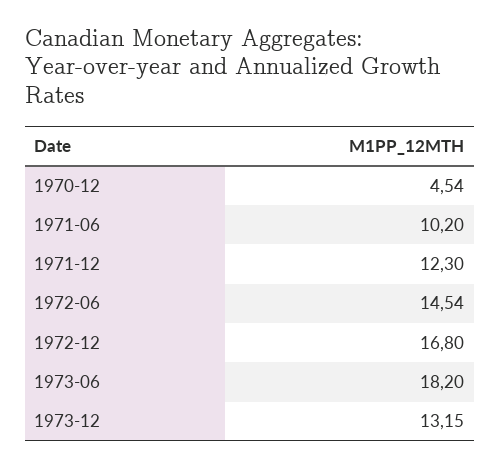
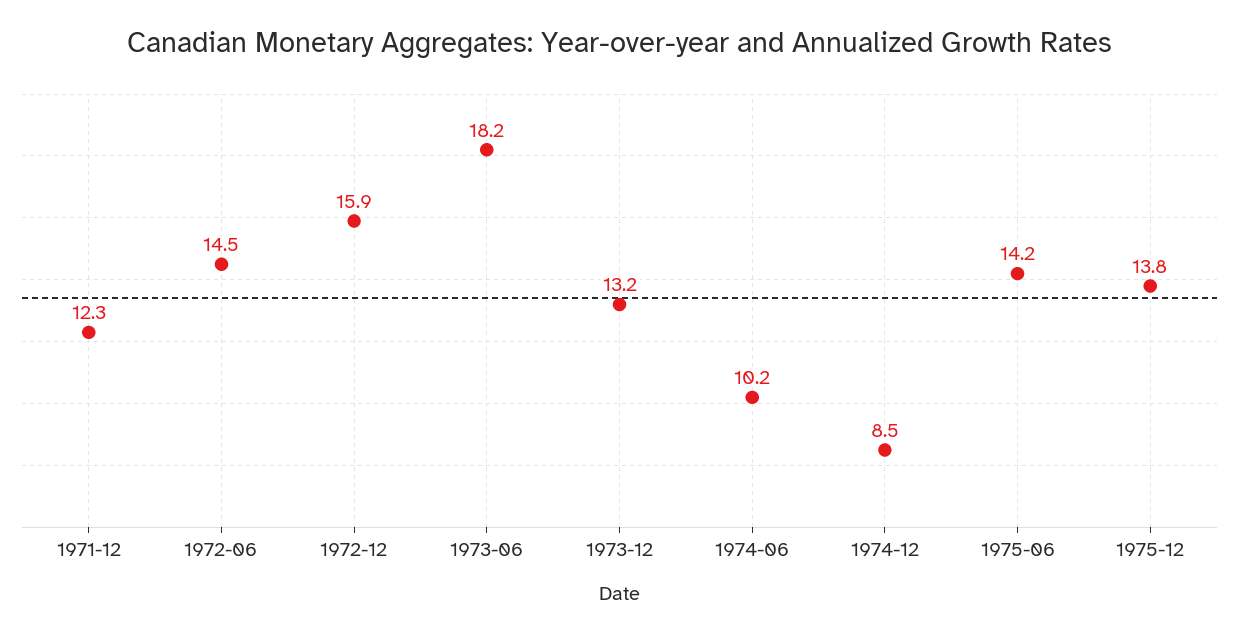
1970-12: 4.54 -> none
1971-06: 10.2 -> none
1972-12: 16.8 -> 15.9
1974-06: none -> 10.2
1974-12: none -> 8.5
1975-06: none -> 14.2
1975-12: none -> 13.8

